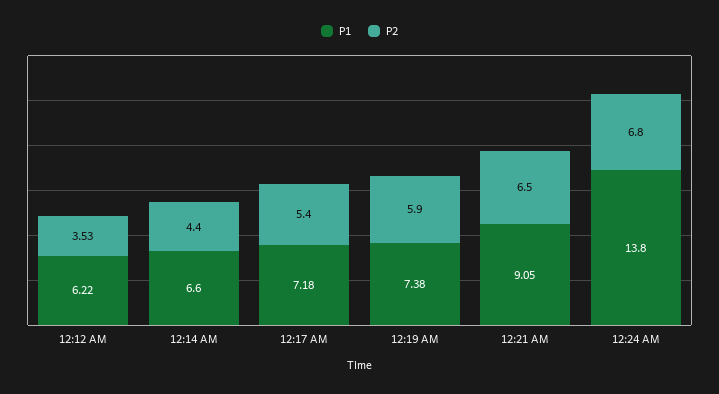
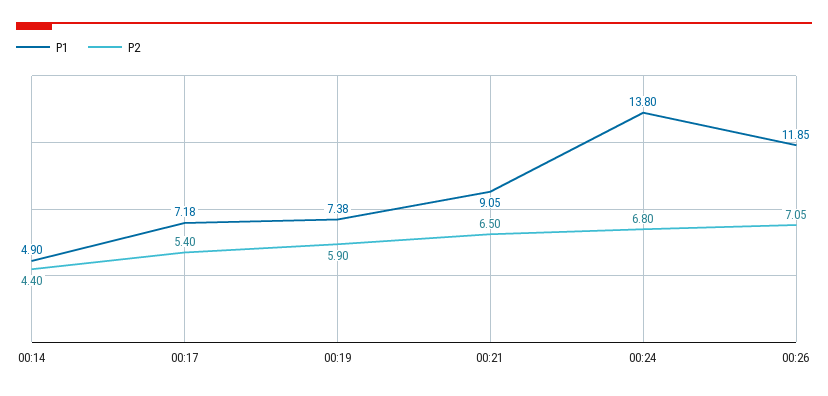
P1, 12:12 AM: 6.22 -> none
P2, 12:12 AM: 3.53 -> none
P1, 12:14 AM: 6.6 -> 4.9
P1, 00:26: none -> 11.85
P2, 00:26: none -> 7.05

